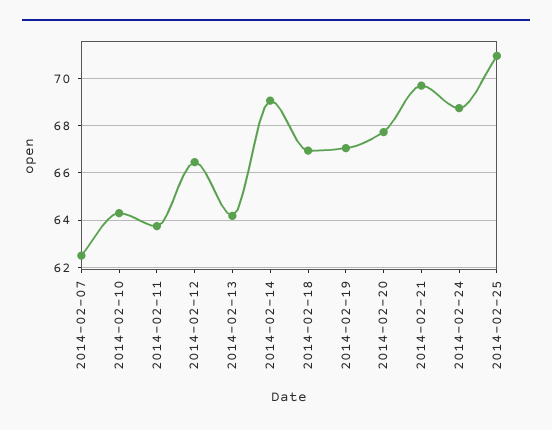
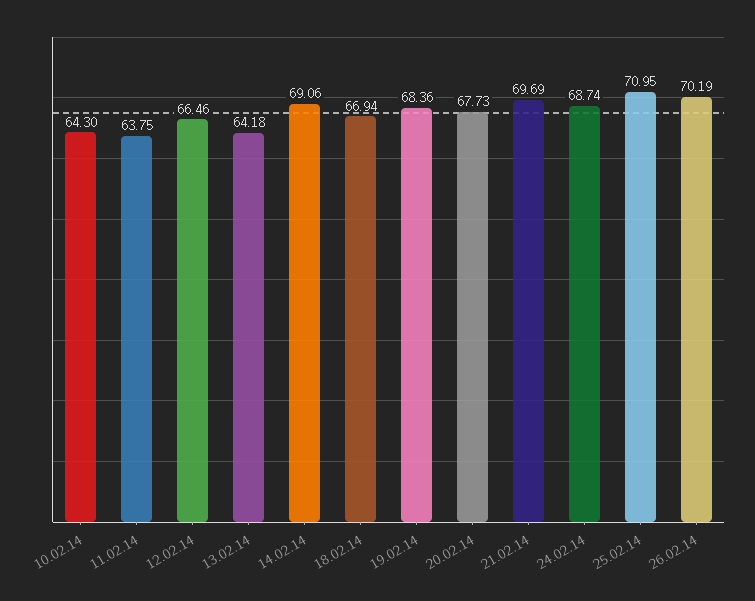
2014-02-07: 62.5 -> none
2014-02-19: 67 -> 68.36
26.02.14: none -> 70.19

